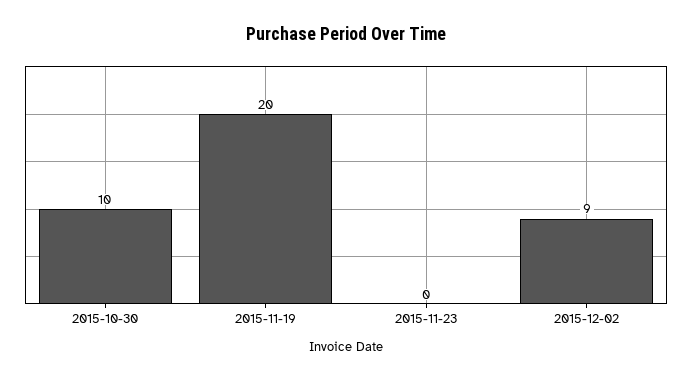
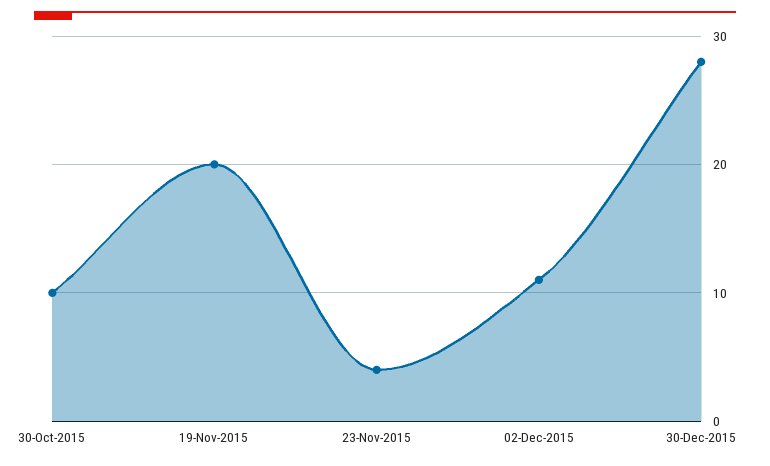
2015-11-23: 0 -> 4
2015-12-02: 9 -> 11
30-Dec-2015: none -> 28

